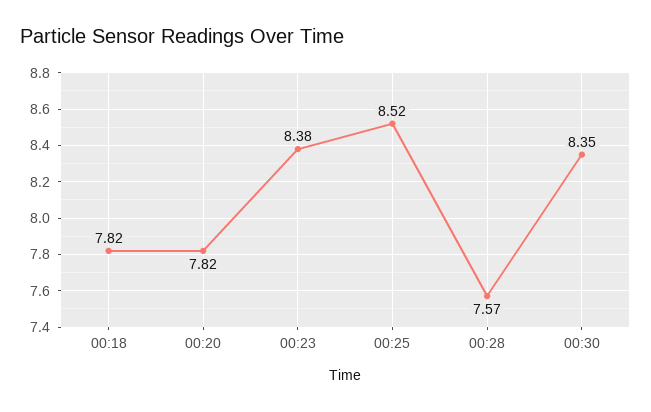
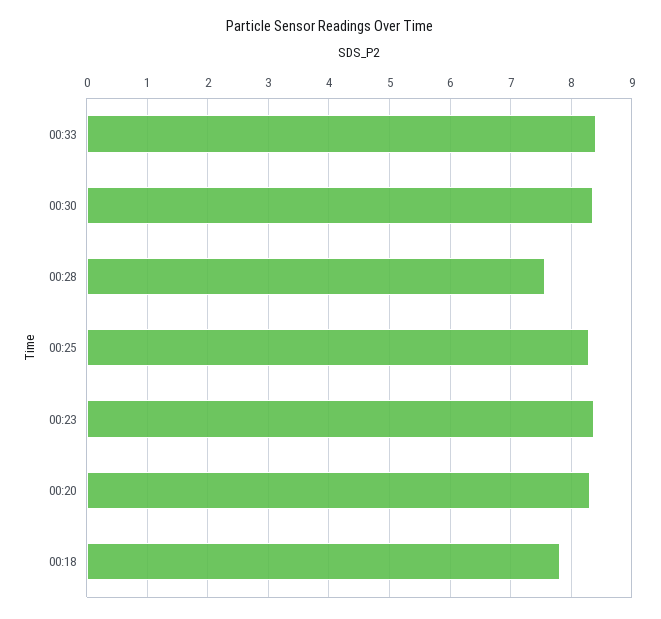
00:20: 7.82 -> 8.3
00:25: 8.52 -> 8.3
00:33: none -> 8.4

